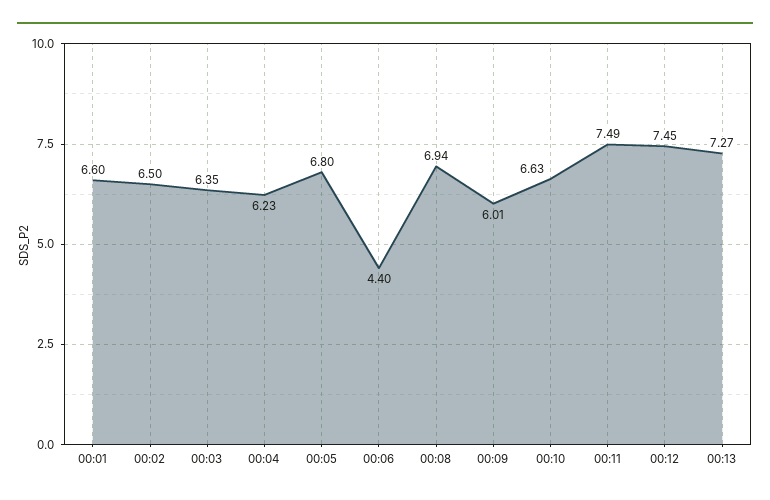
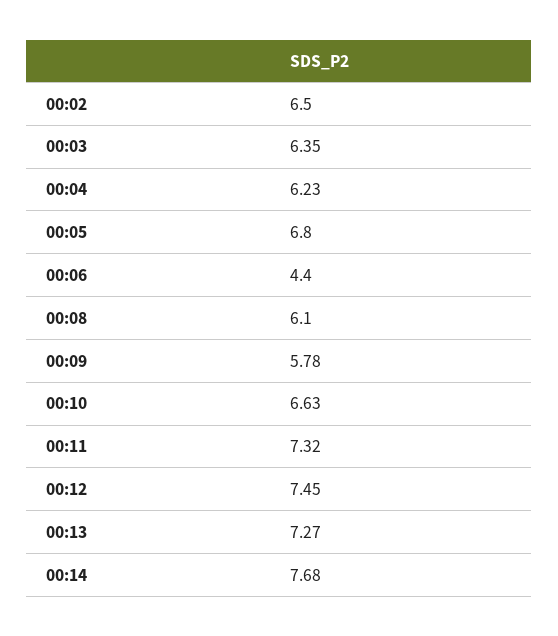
00:01: 6.6 -> none
00:08: 6.94 -> 6.1
00:09: 6.01 -> 5.78
00:11: 7.49 -> 7.32
00:14: none -> 7.68

